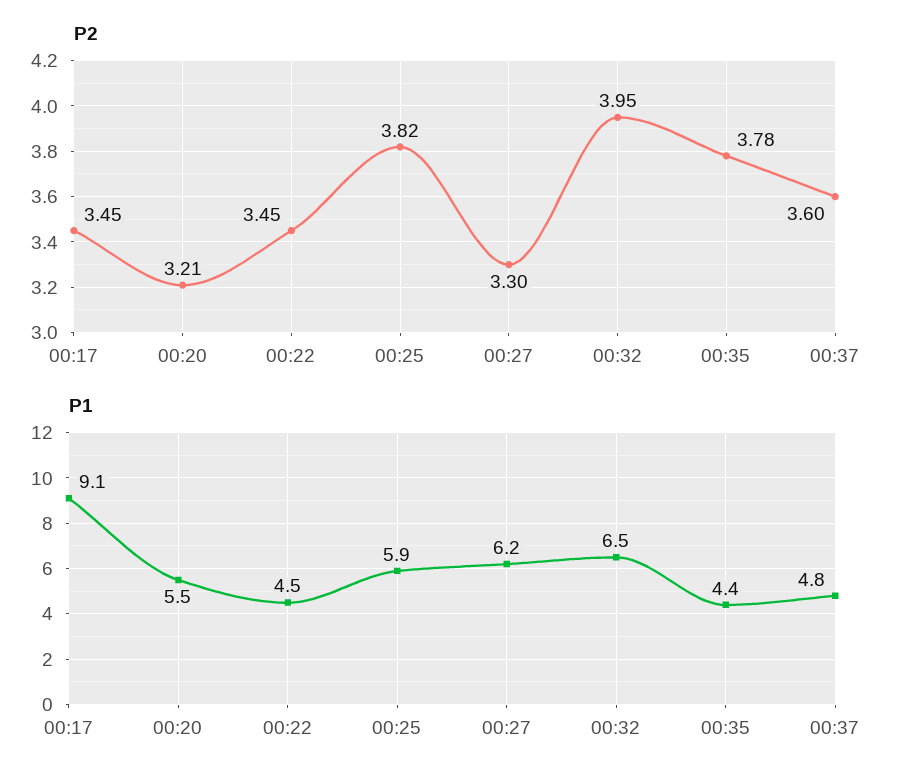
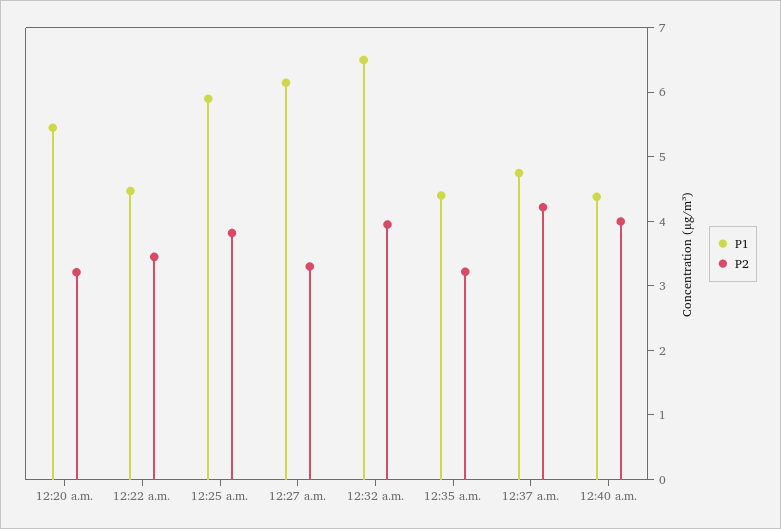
P2, 00:17: 3.45 -> none
P2, 00:35: 3.78 -> 3.2
P2, 00:37: 3.6 -> 4.2
P1, 00:17: 9.1 -> none
P1, 12:40 a.m.: none -> 4.4
P2, 12:40 a.m.: none -> 4

